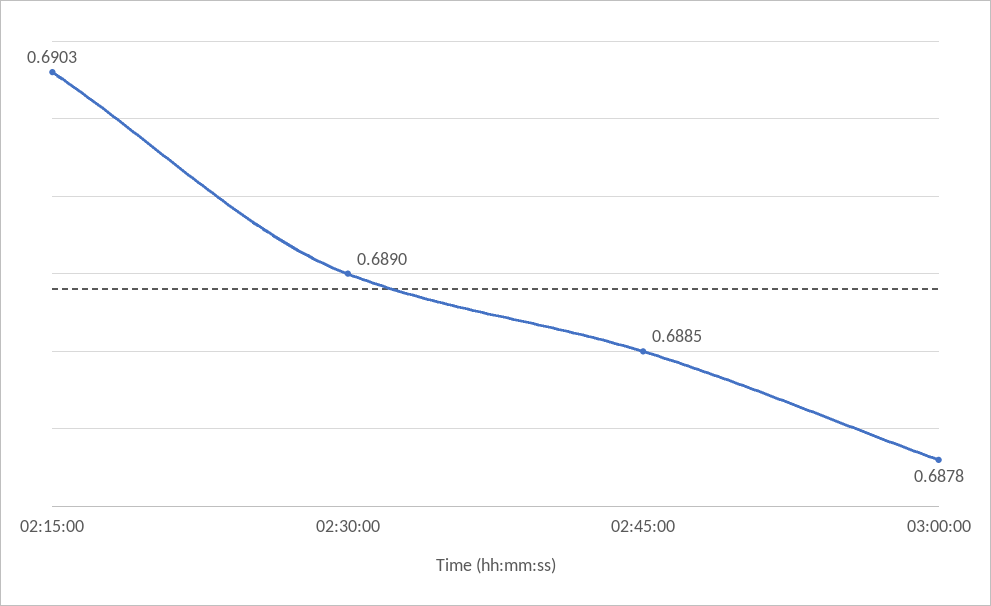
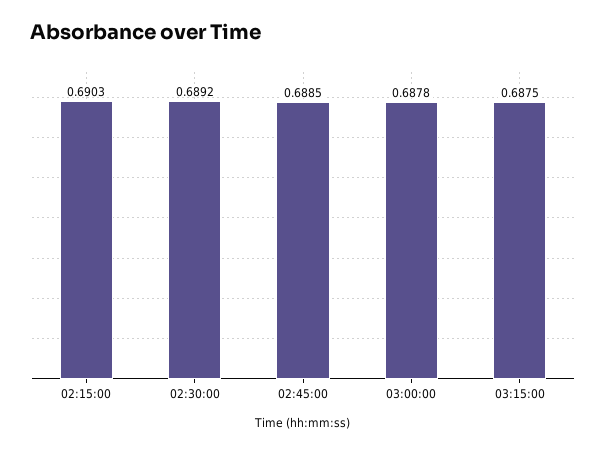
02:30:00: 0.689 -> 0.6892
03:15:00: none -> 0.6875

